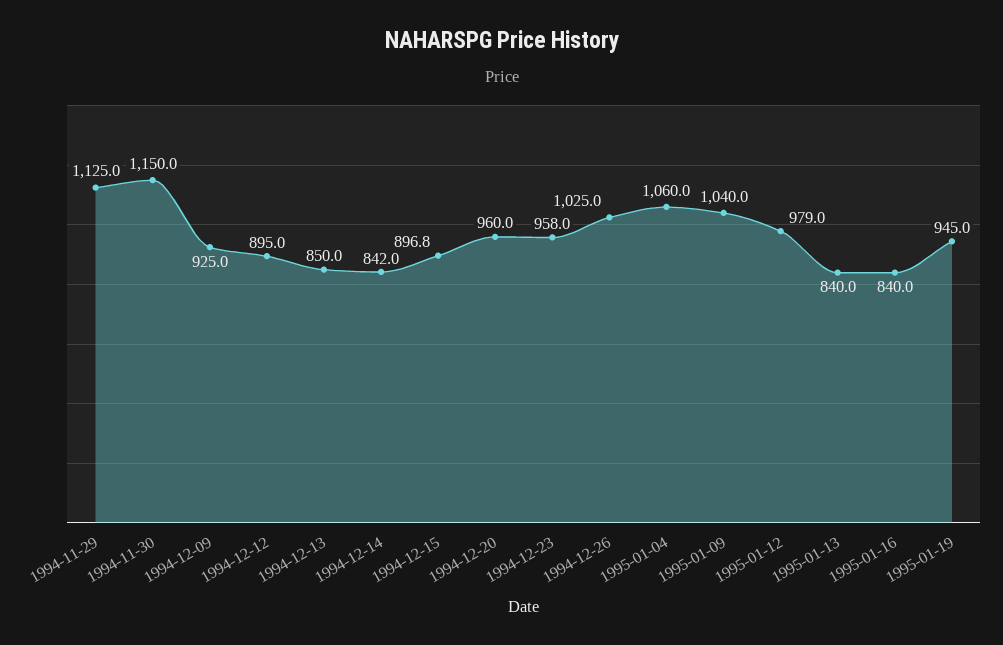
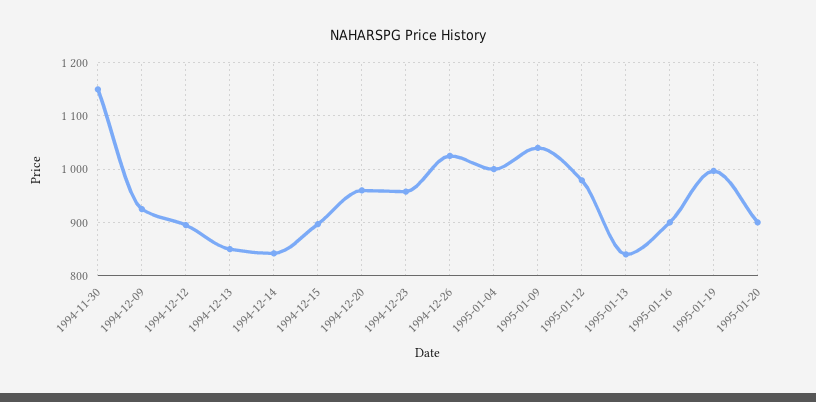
1994-11-29: 1125 -> none
1995-01-04: 1060 -> 1000
1995-01-16: 840 -> 900
1995-01-19: 945 -> 1000
1995-01-20: none -> 900

